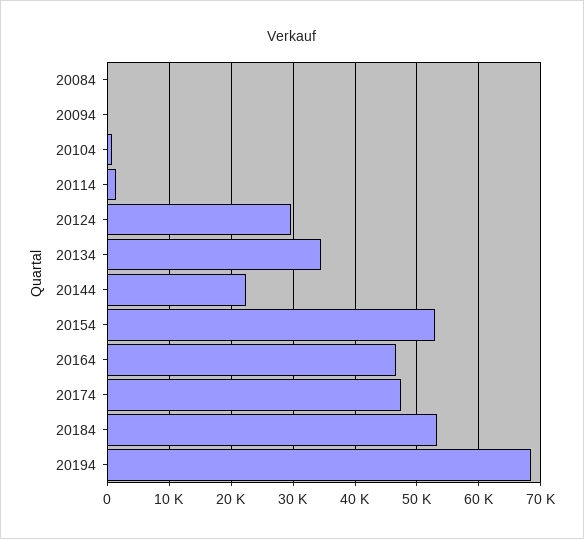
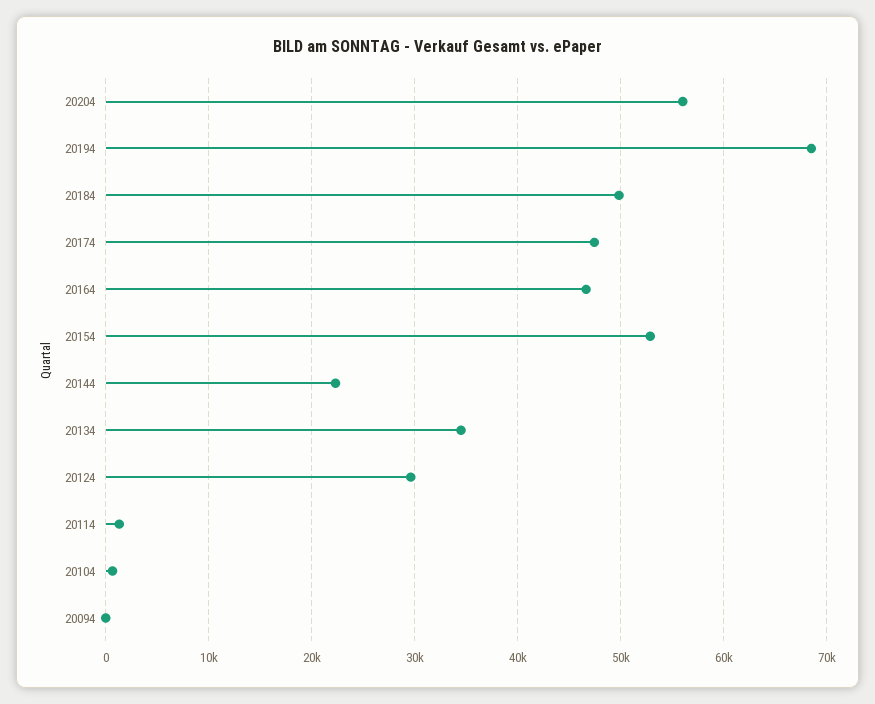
20084: 0 -> none
20184: 53000 -> 50000
20204: none -> 56000

